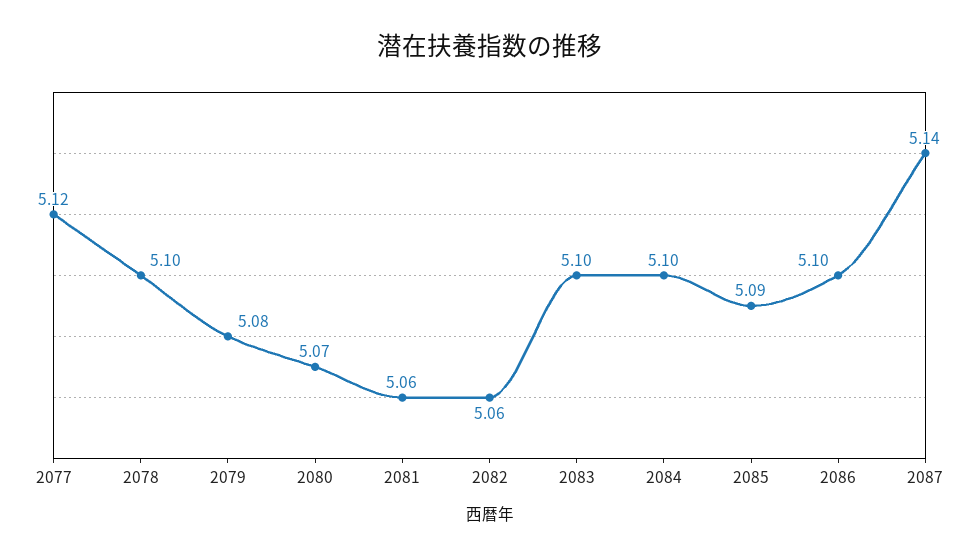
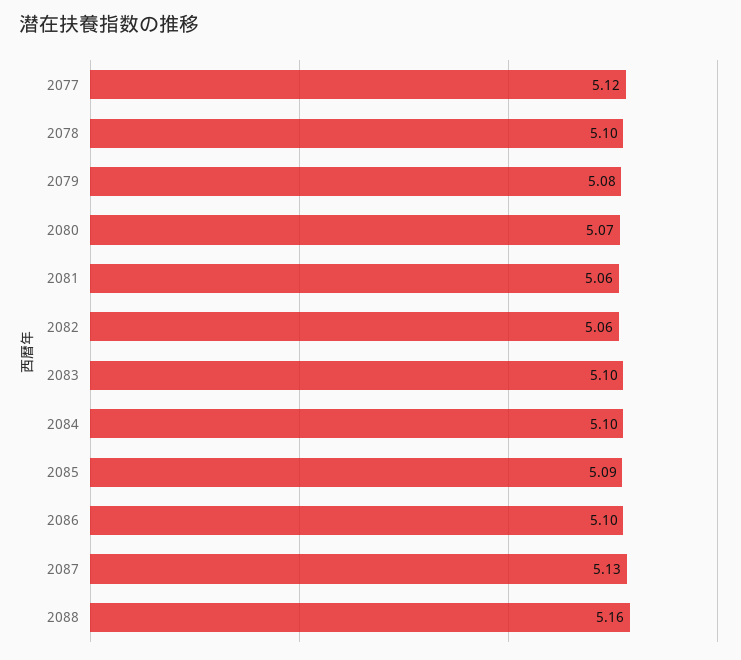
2087: 5.14 -> 5.13
2088: none -> 5.16

